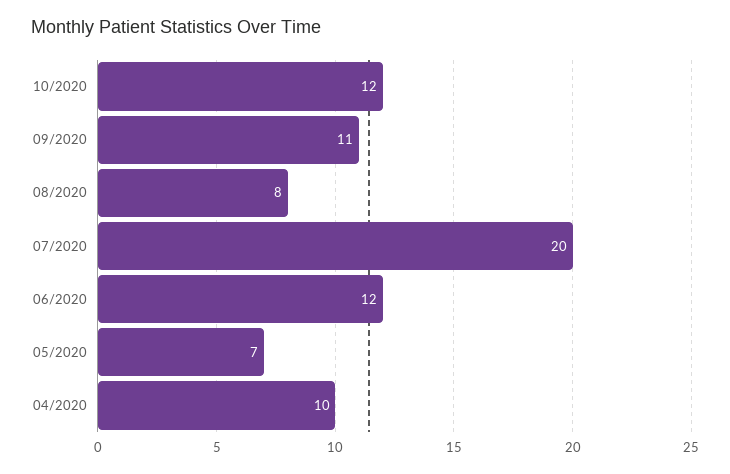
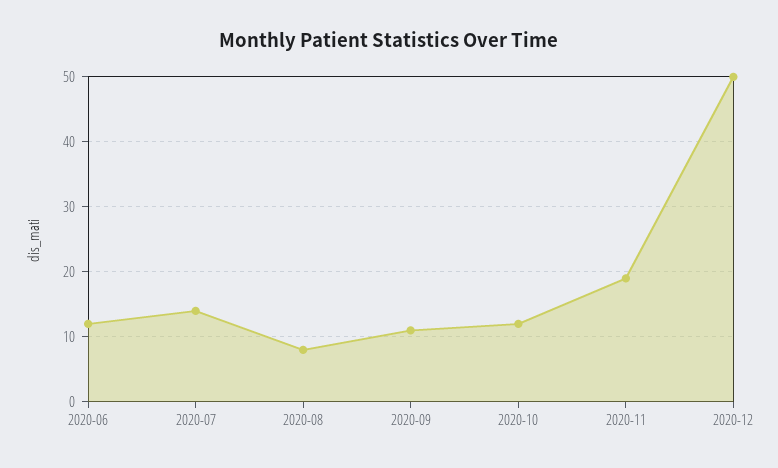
07/2020: 20 -> 14
05/2020: 7 -> none
04/2020: 10 -> none
2020-11: none -> 19
2020-12: none -> 50

